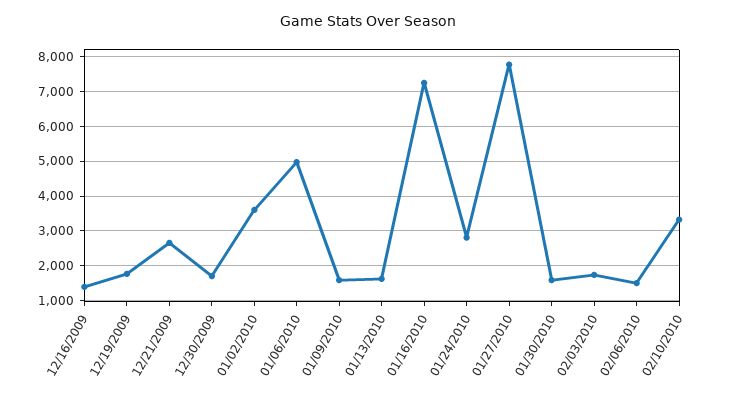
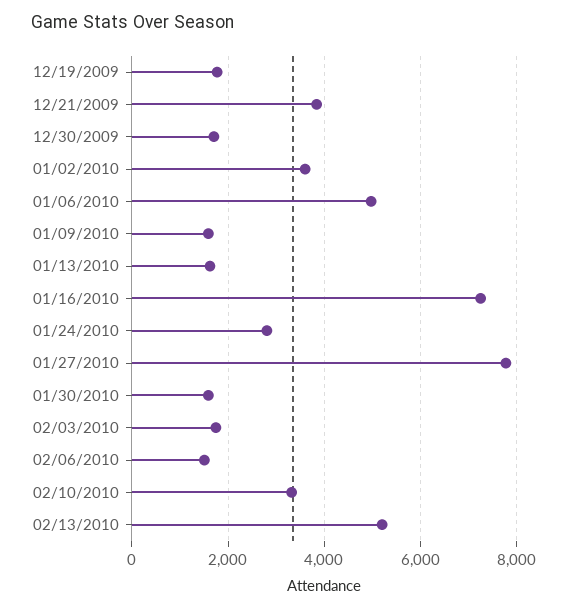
12/16/2009: 1400 -> none
12/21/2009: 2600 -> 3800
02/13/2010: none -> 5200

